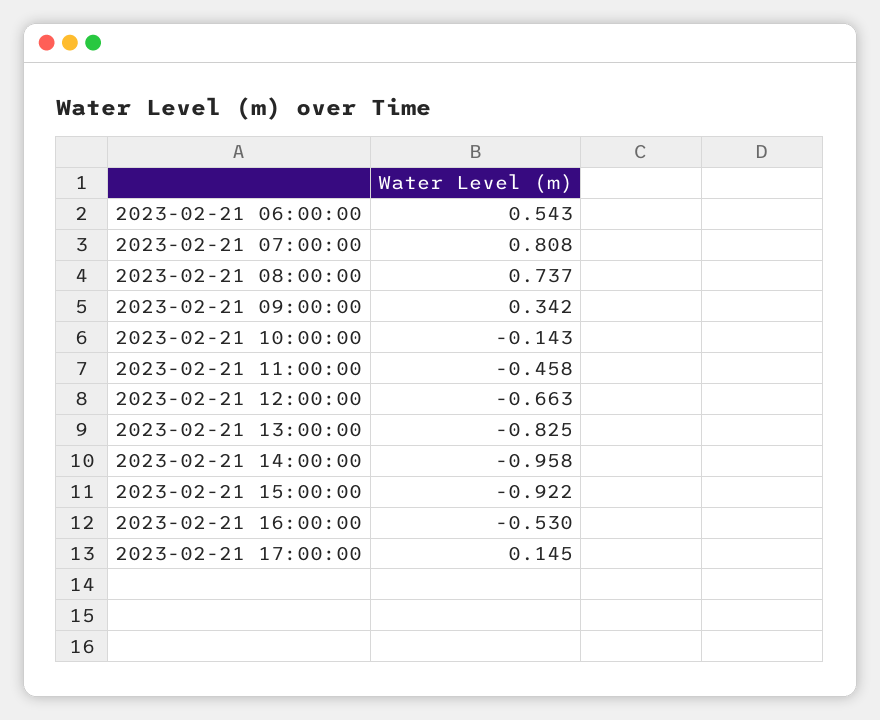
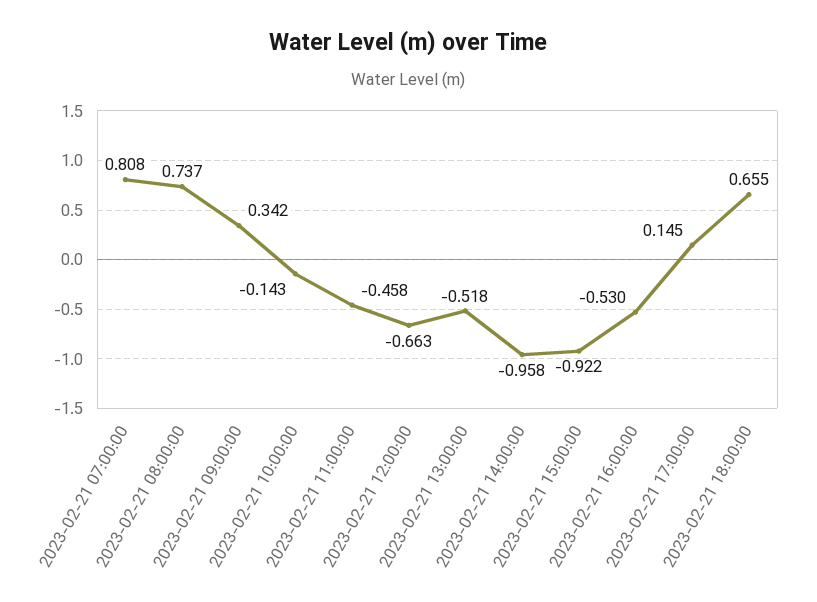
2023-02-21 06:00:00: 0.543 -> none
2023-02-21 13:00:00: -0.825 -> -0.518
2023-02-21 18:00:00: none -> 0.655

